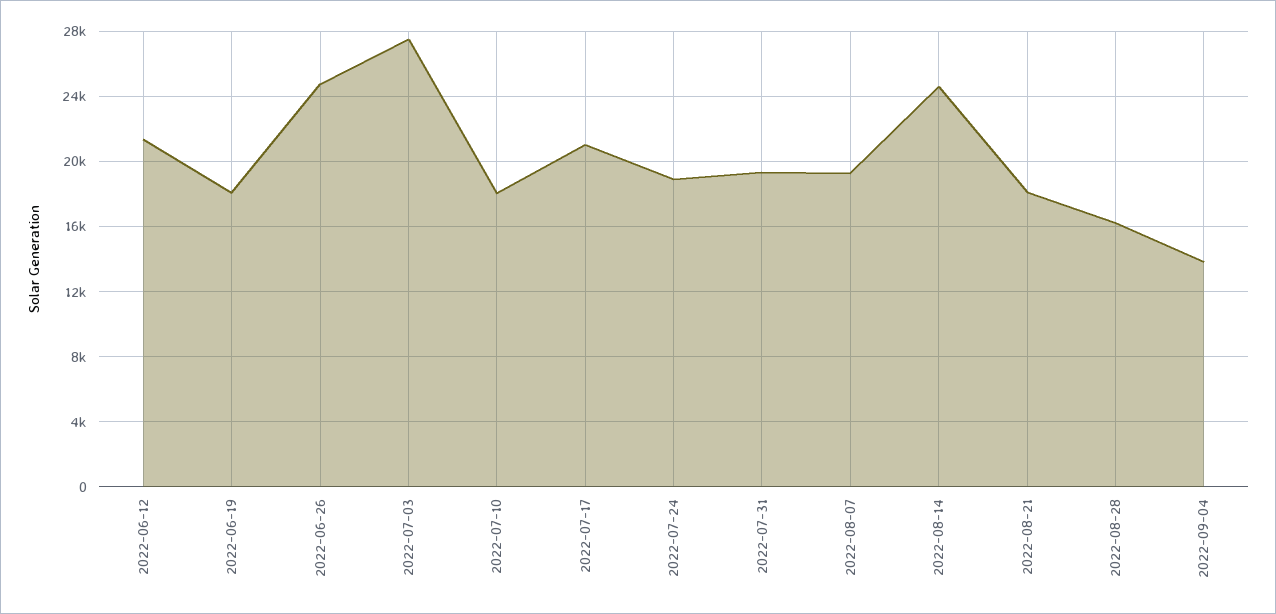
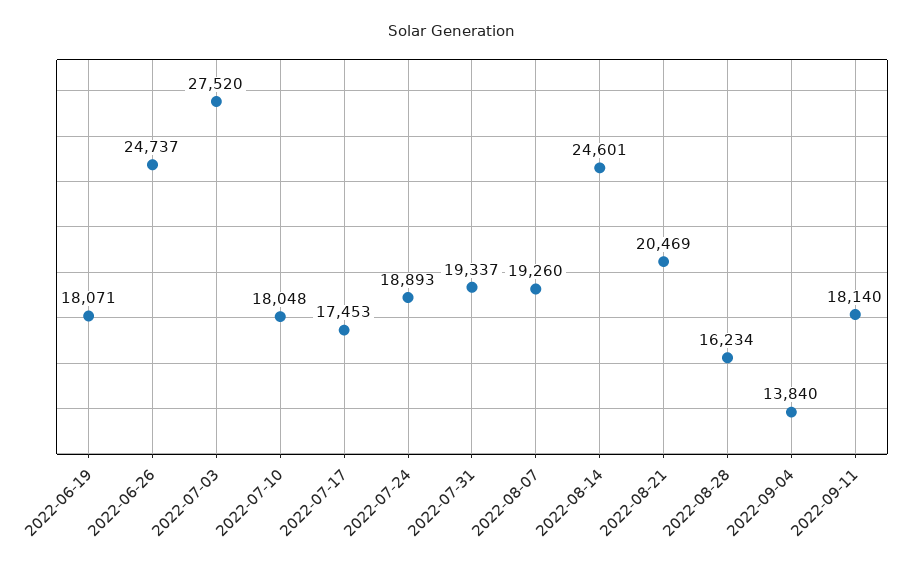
2022-06-12: 21500 -> none
2022-07-17: 21000 -> 17453
2022-08-21: 18000 -> 20469
2022-09-11: none -> 18140

